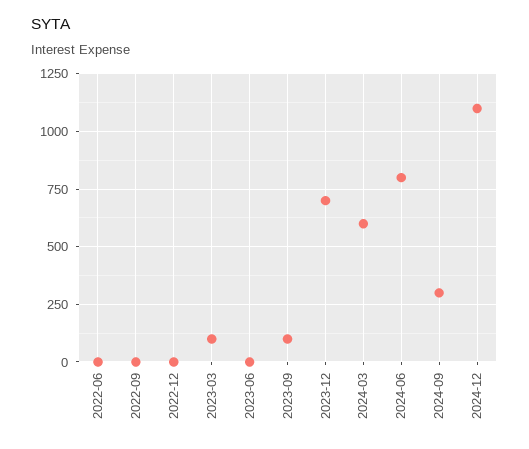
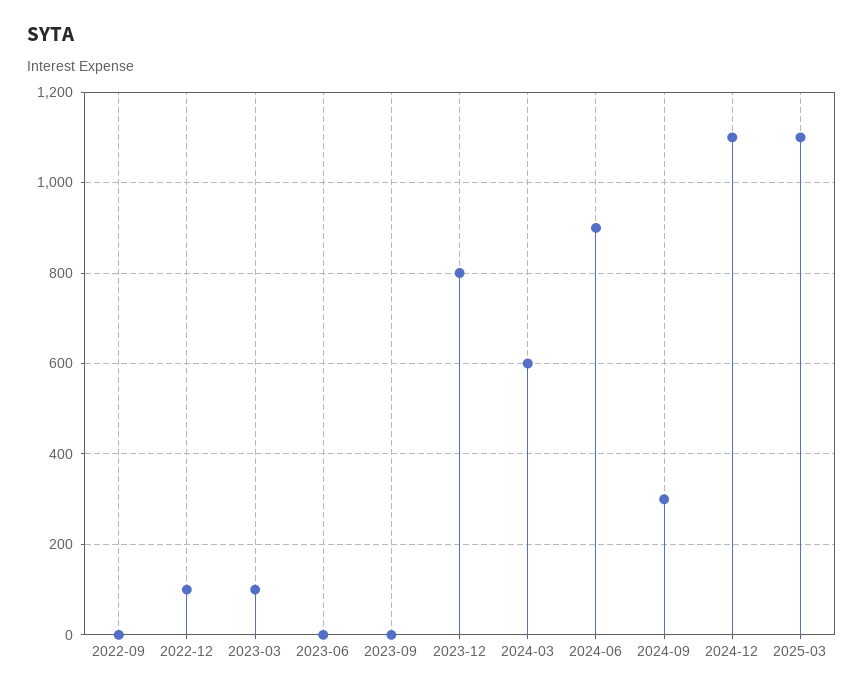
2022-06: 0 -> none
2022-12: 0 -> 100
2023-09: 100 -> 0
2023-12: 700 -> 800
2024-06: 800 -> 900
2025-03: none -> 1100

